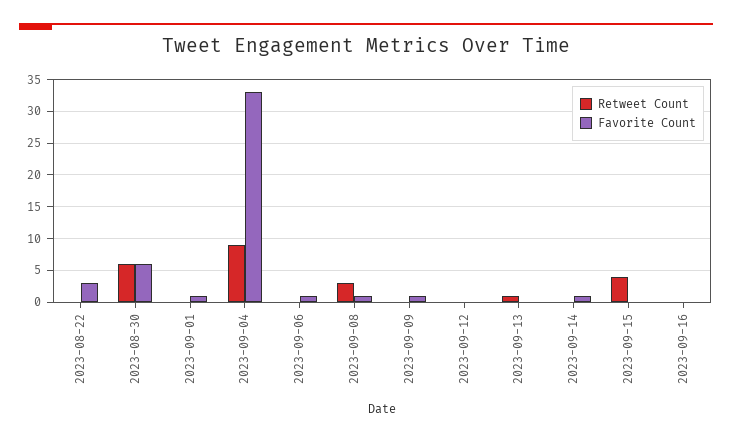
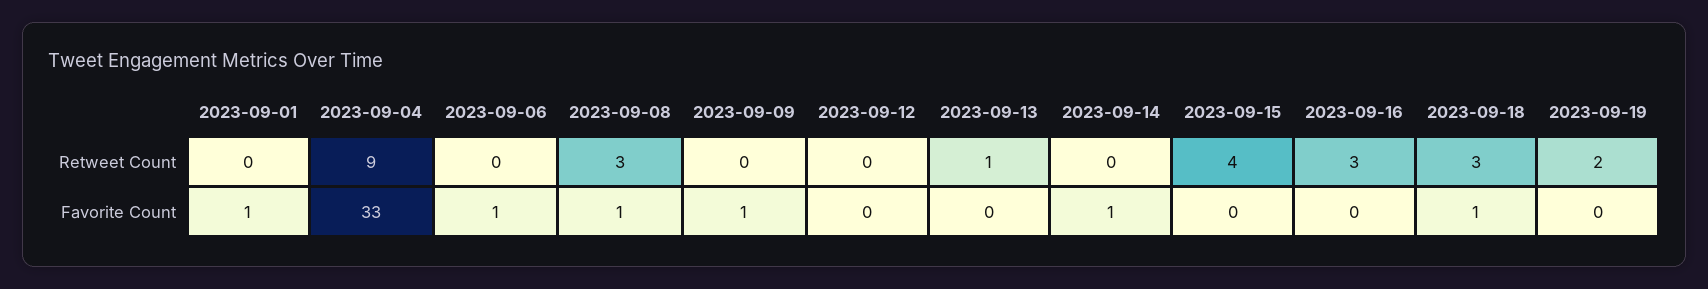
Retweet Count, 2023-08-22: 0 -> none
Favorite Count, 2023-08-22: 3 -> none
Retweet Count, 2023-08-30: 6 -> none
Favorite Count, 2023-08-30: 6 -> none
Retweet Count, 2023-09-16: 0 -> 3
Retweet Count, 2023-09-18: none -> 3
Retweet Count, 2023-09-19: none -> 2
Favorite Count, 2023-09-18: none -> 1
Favorite Count, 2023-09-19: none -> 0

